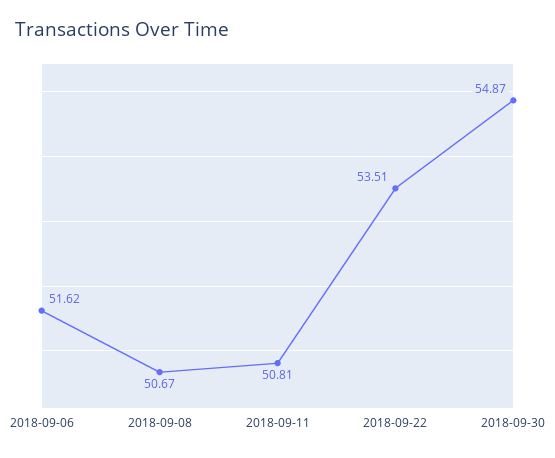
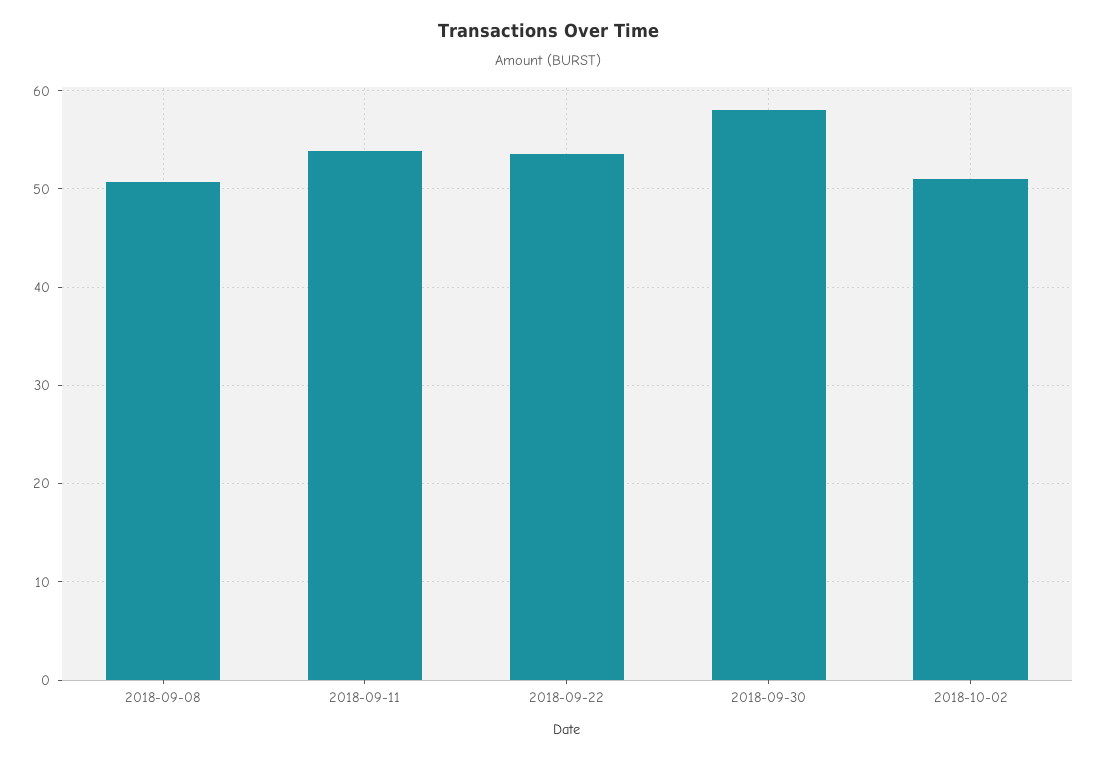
2018-09-06: 51.62 -> none
2018-09-11: 50.81 -> 54
2018-09-30: 54.87 -> 58
2018-10-02: none -> 51

